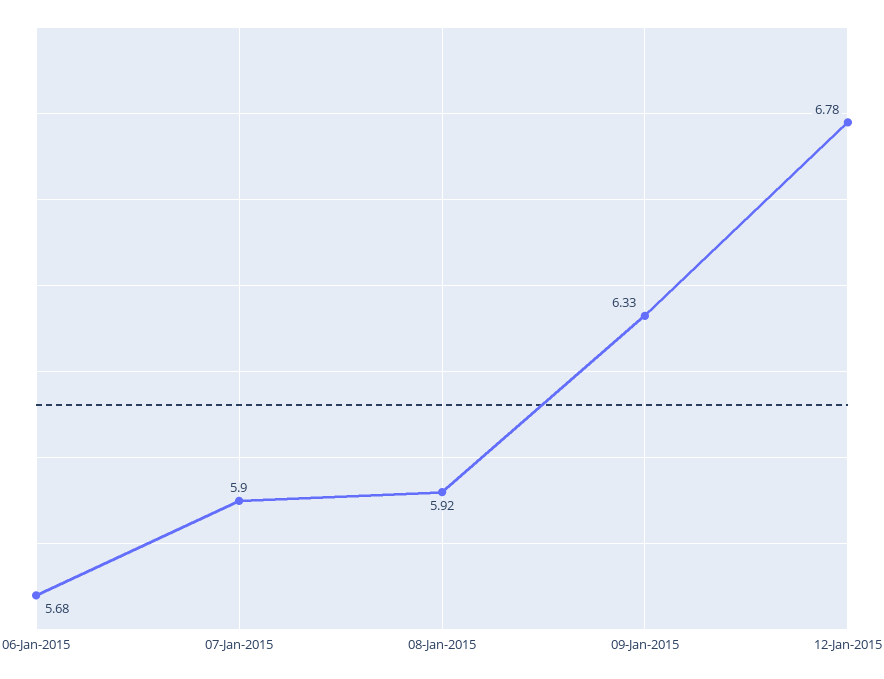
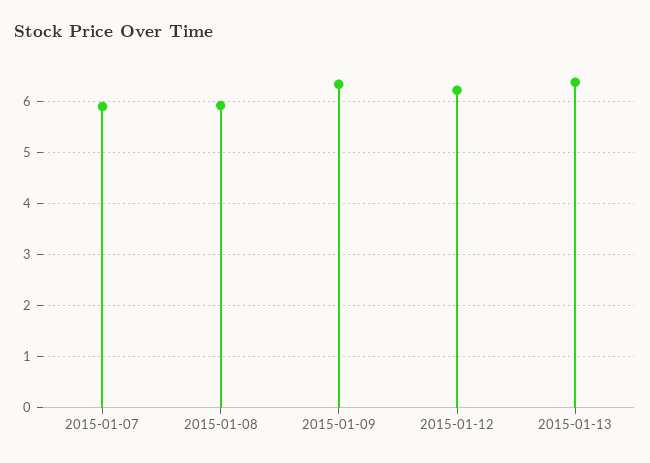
06-Jan-2015: 5.68 -> none
12-Jan-2015: 6.78 -> 6.2
2015-01-13: none -> 6.4

